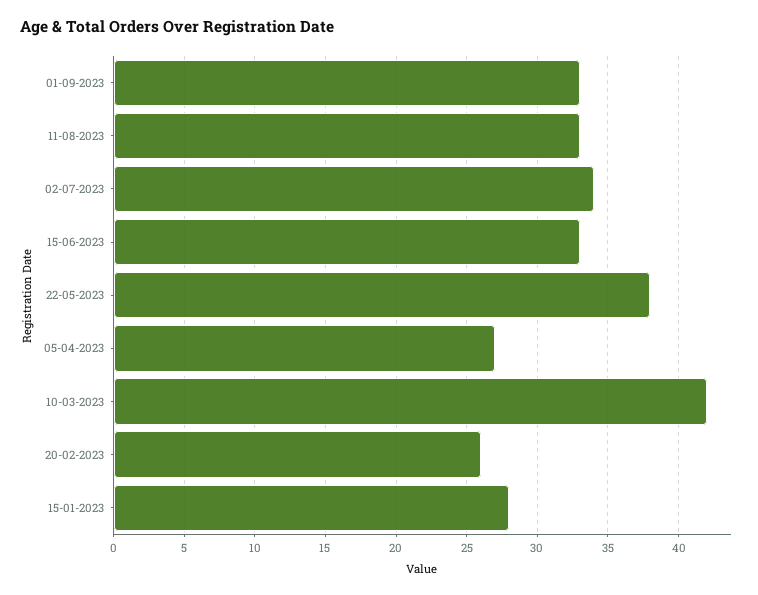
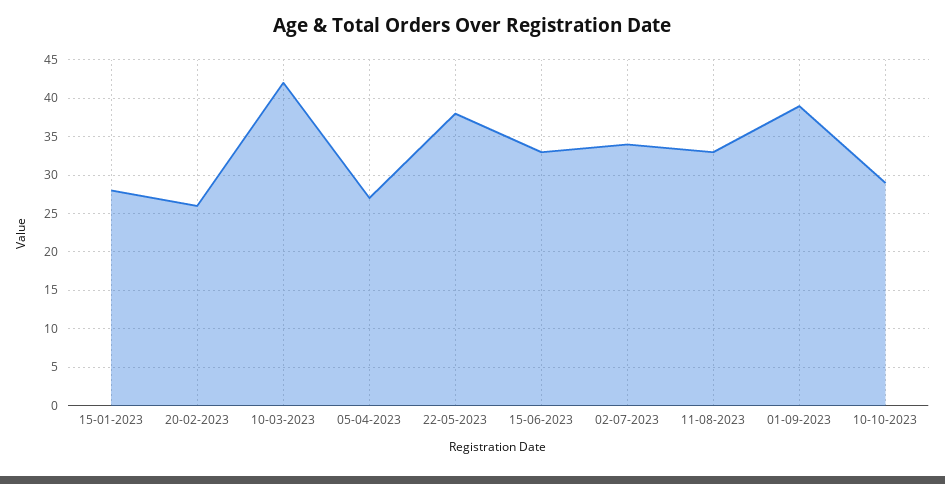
01-09-2023: 33 -> 39
10-10-2023: none -> 29

